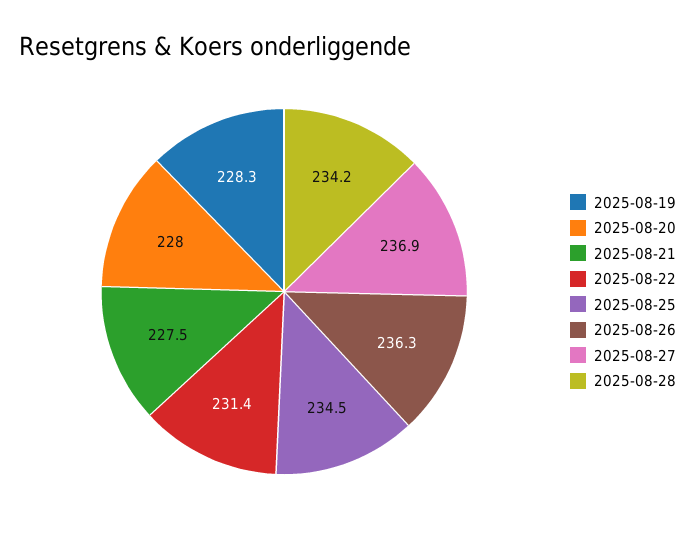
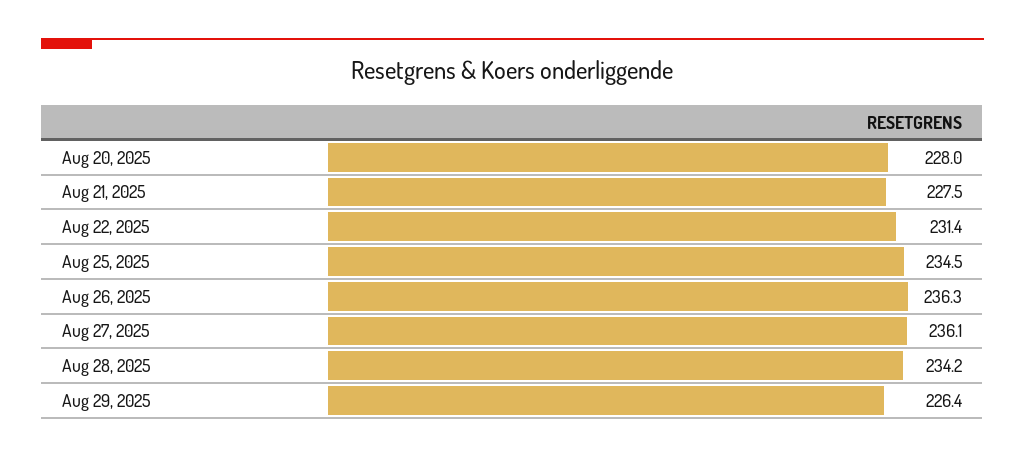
2025-08-19: 228.3 -> none
2025-08-27: 236.9 -> 236.1
Aug 29, 2025: none -> 226.4

